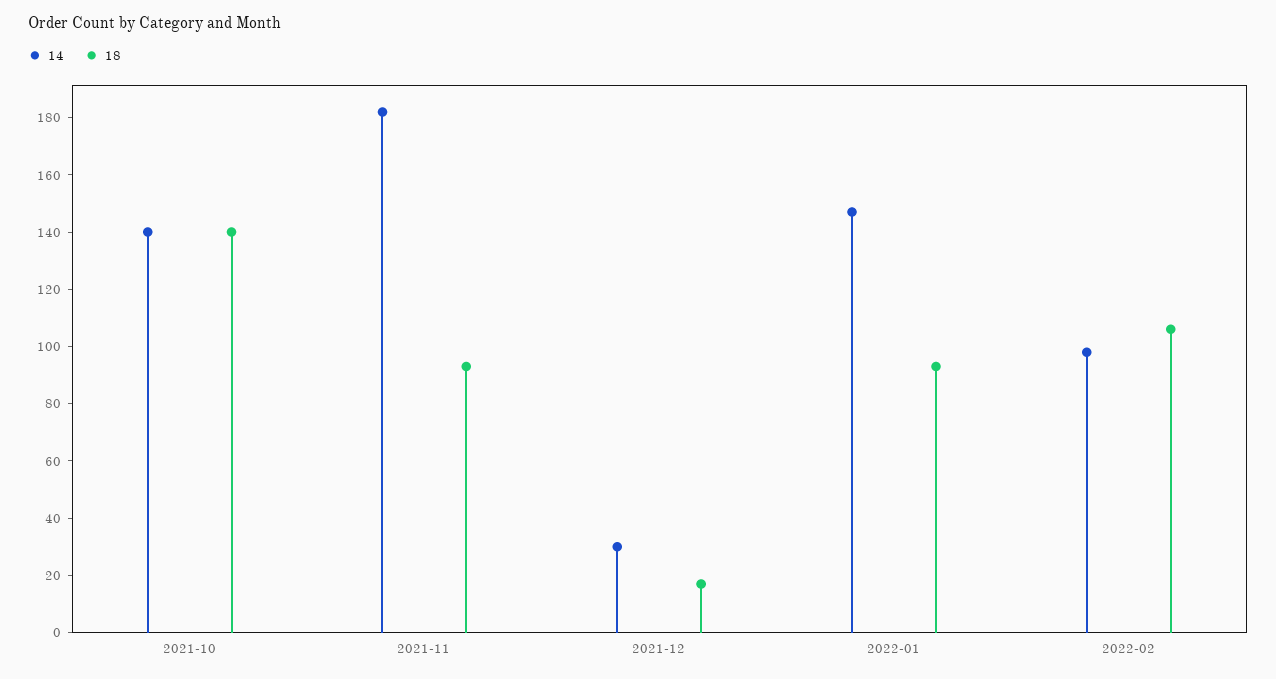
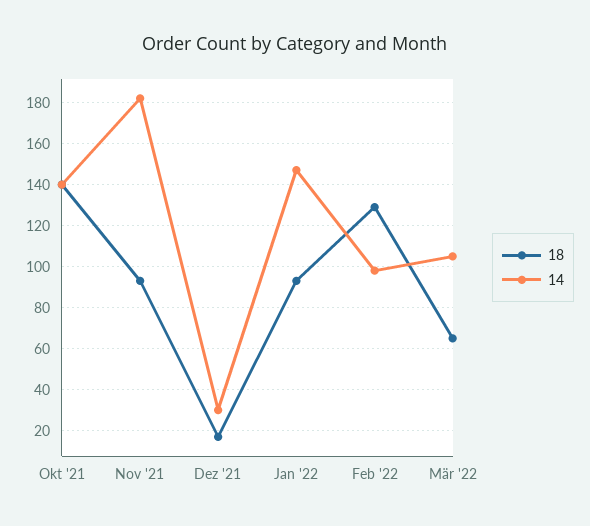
18, 2022-02: 105 -> 130
18, Mär '22: none -> 65
14, Mär '22: none -> 105

